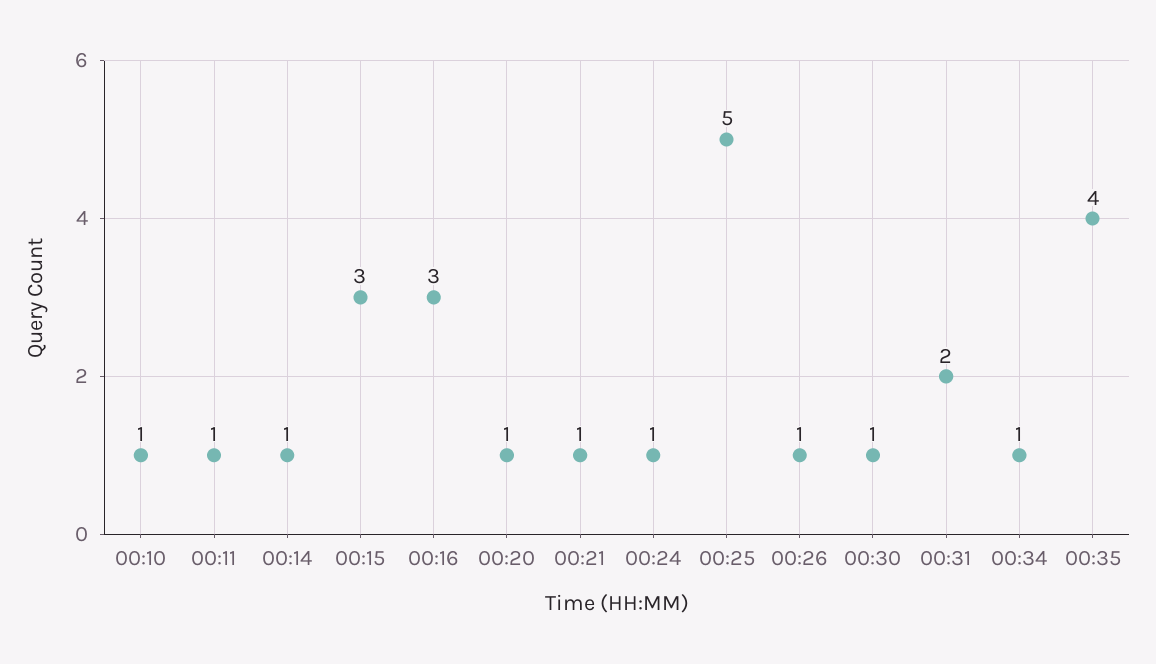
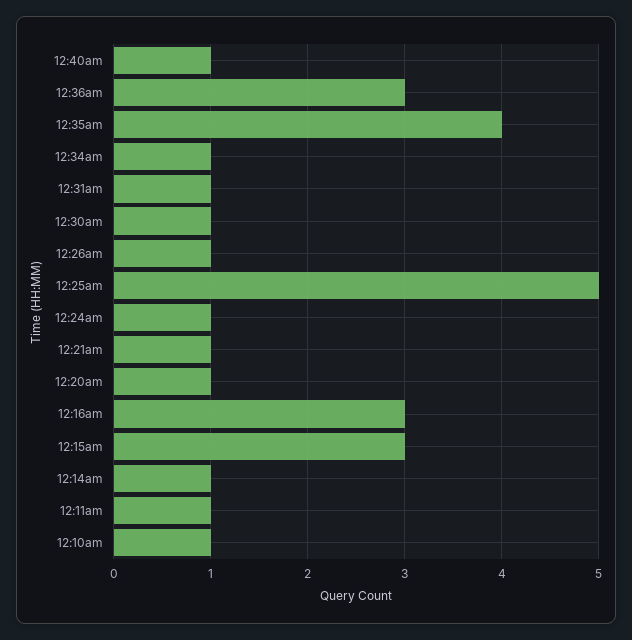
00:31: 2 -> 1
12:40am: none -> 1
12:36am: none -> 3

